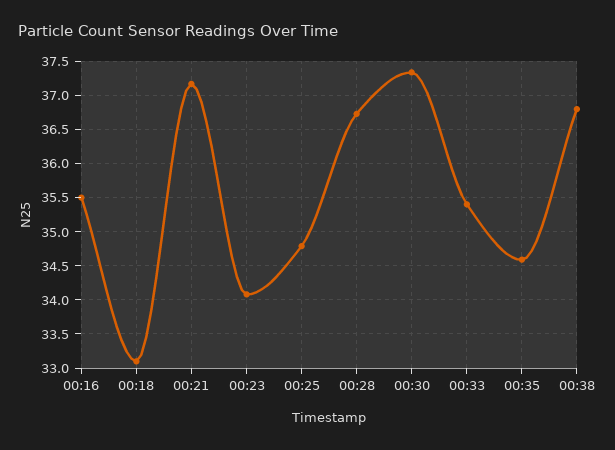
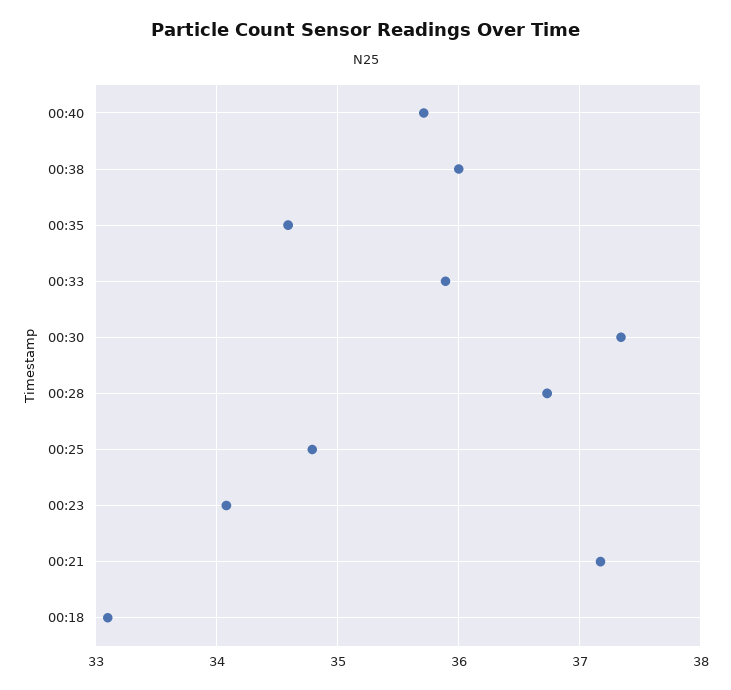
00:16: 35.5 -> none
00:33: 35.4 -> 35.9
00:38: 36.8 -> 36
00:40: none -> 35.7

